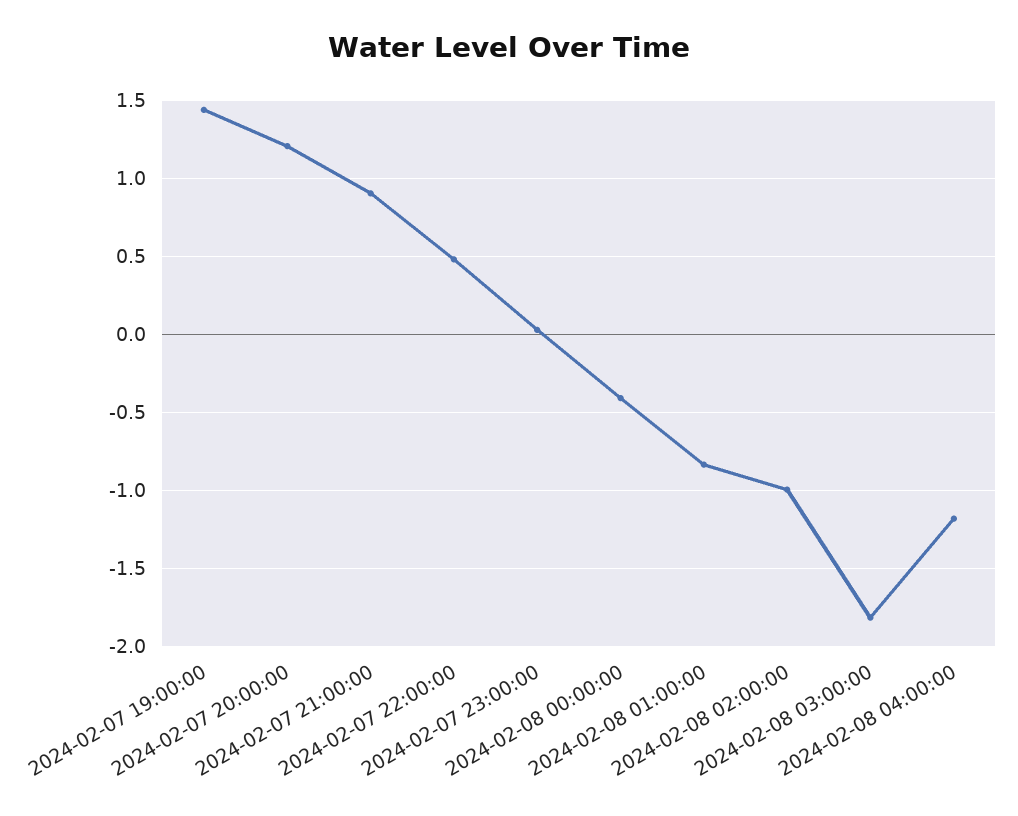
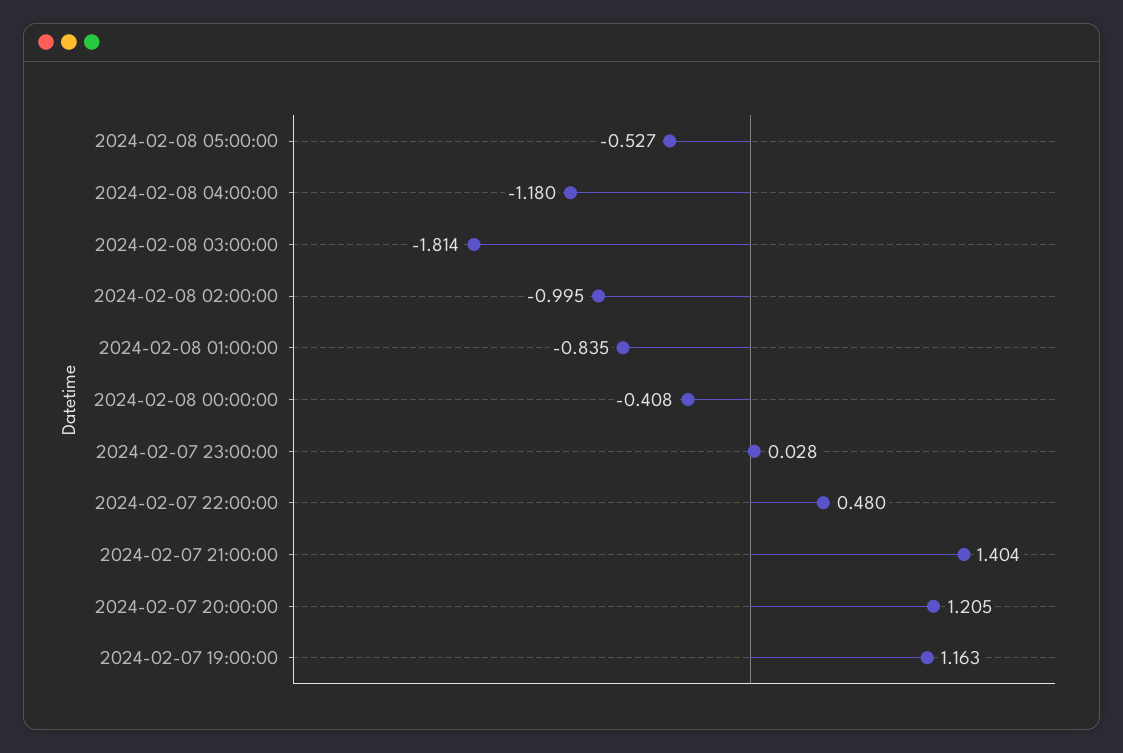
2024-02-07 19:00:00: 1.45 -> 1.163
2024-02-07 21:00:00: 0.9 -> 1.404
2024-02-08 05:00:00: none -> -0.527

